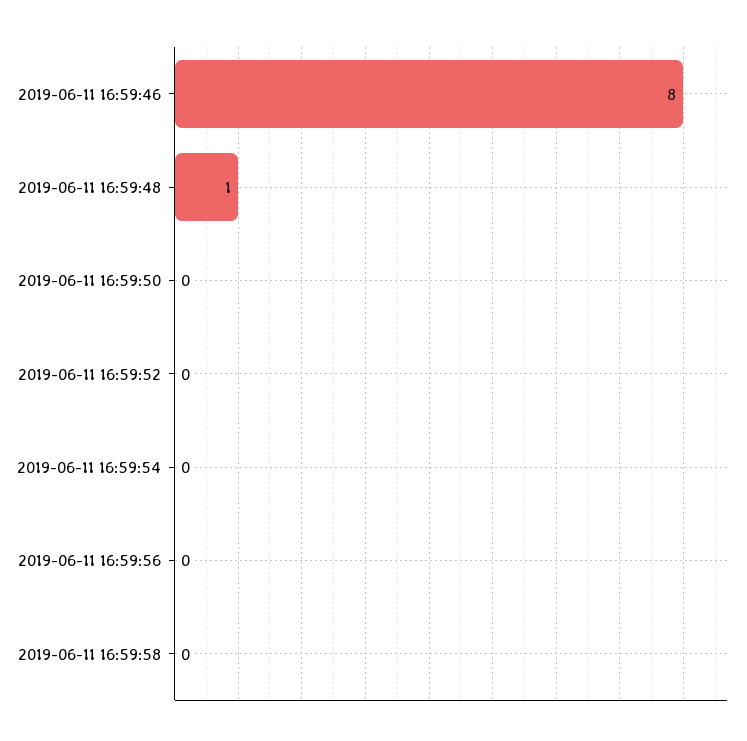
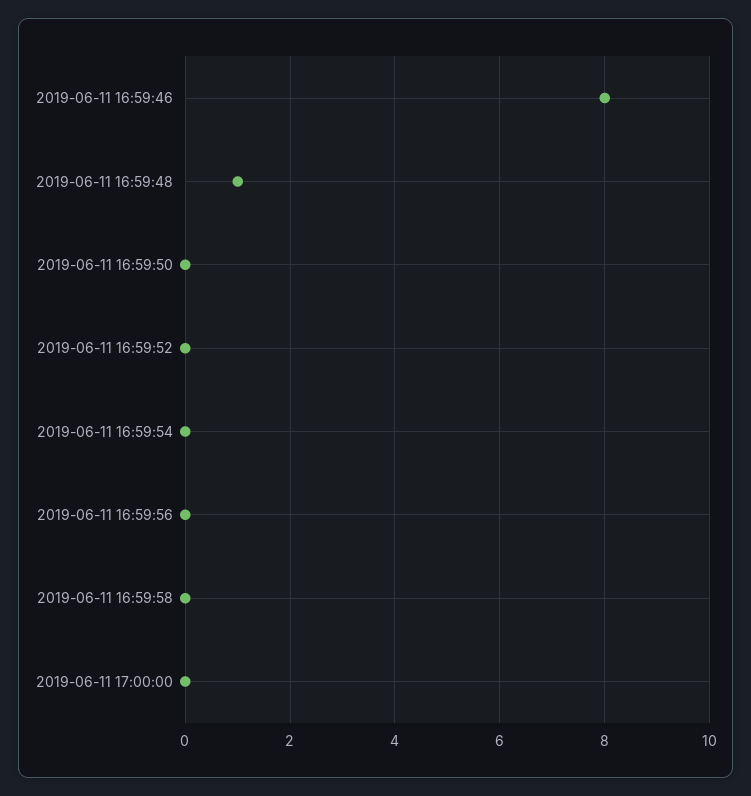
2019-06-11 17:00:00: none -> 0

